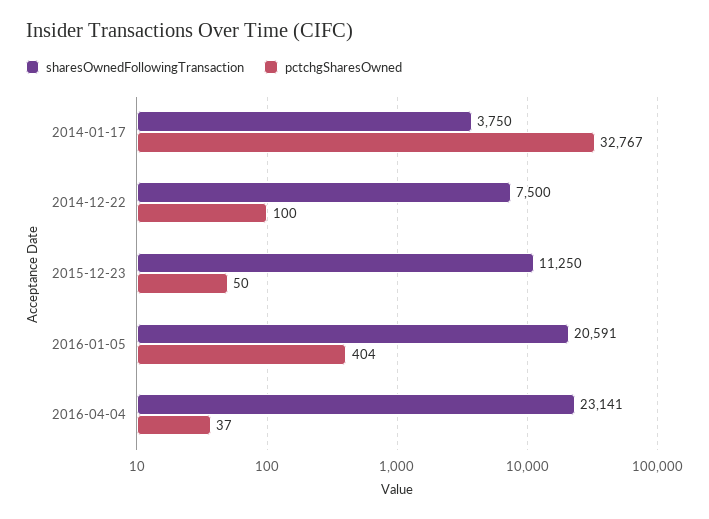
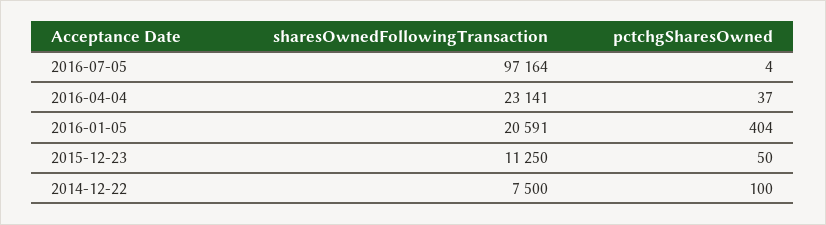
sharesOwnedFollowingTransaction, 2014-01-17: 3750 -> none
pctchgSharesOwned, 2014-01-17: 32767 -> none
sharesOwnedFollowingTransaction, 2016-07-05: none -> 97164
pctchgSharesOwned, 2016-07-05: none -> 4

